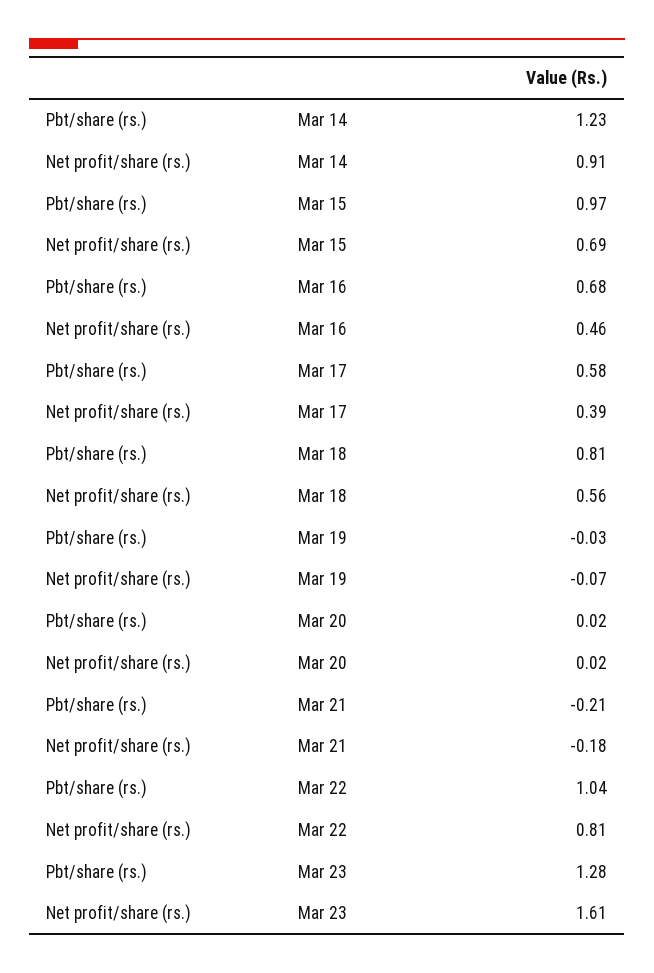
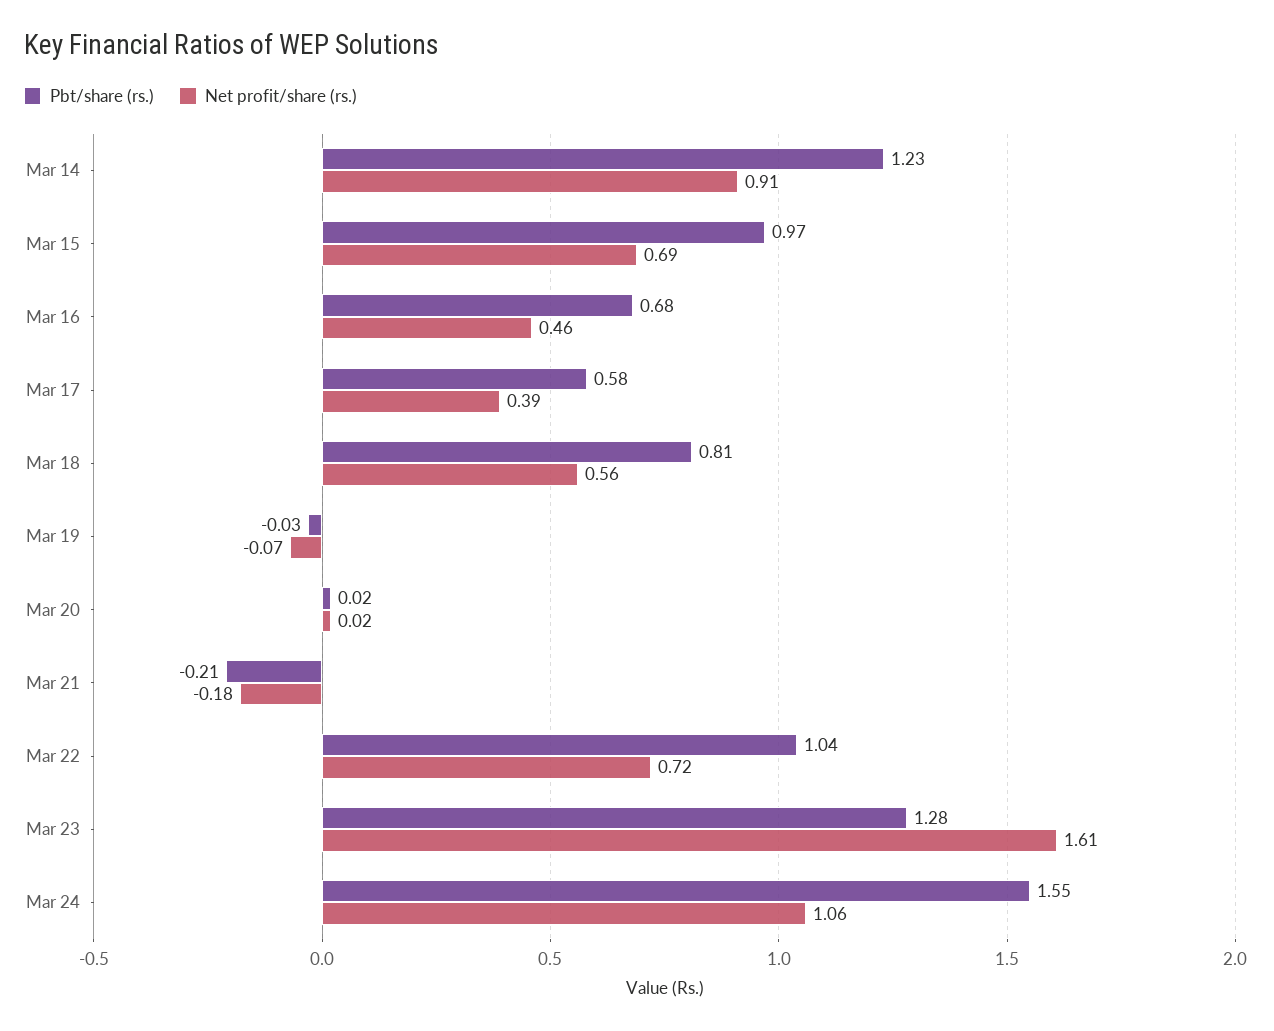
Net profit/share (rs.), Mar 22: 0.81 -> 0.72
Pbt/share (rs.), Mar 24: none -> 1.55
Net profit/share (rs.), Mar 24: none -> 1.06

